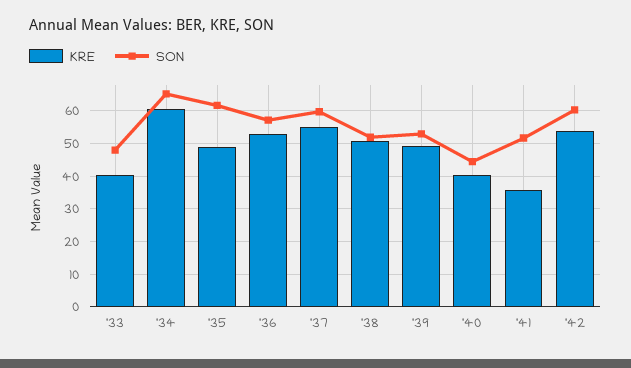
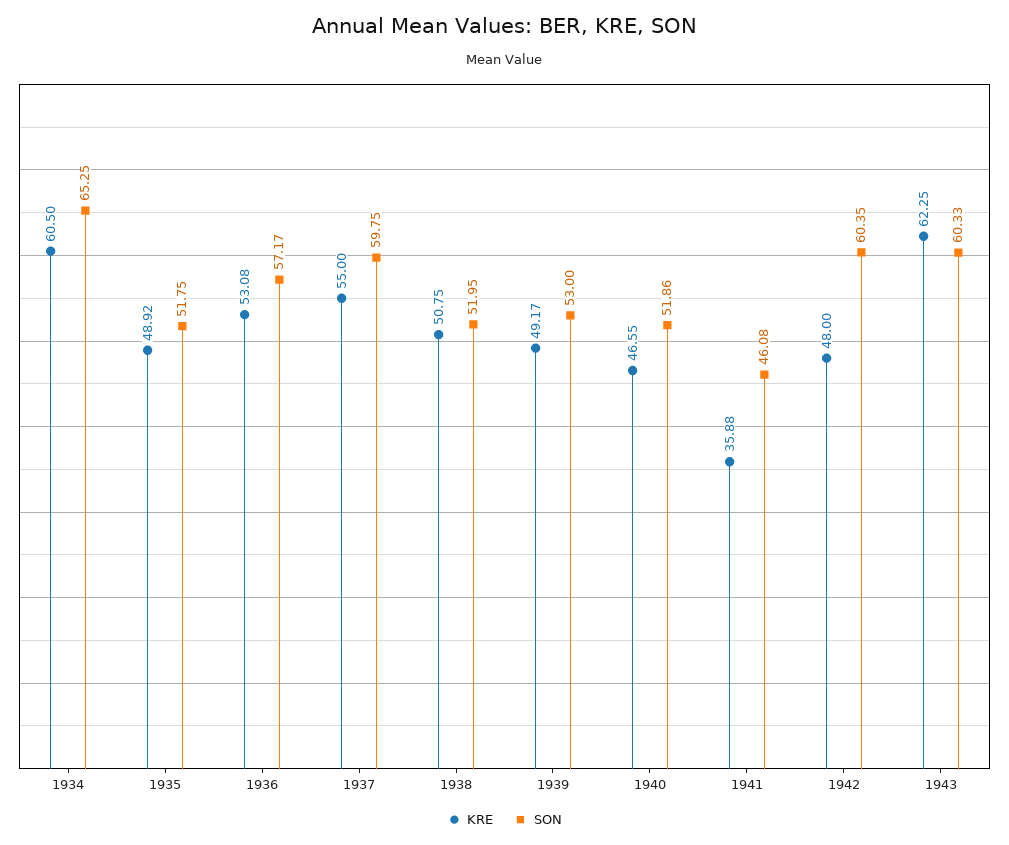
KRE, '33: 40 -> none
SON, '33: 48 -> none
SON, '35: 62 -> 51.75
KRE, '40: 40 -> 46.55
SON, '40: 44 -> 51.86
SON, '41: 52 -> 46.08
KRE, '42: 54 -> 48
KRE, 1943: none -> 62.25
SON, 1943: none -> 60.33

